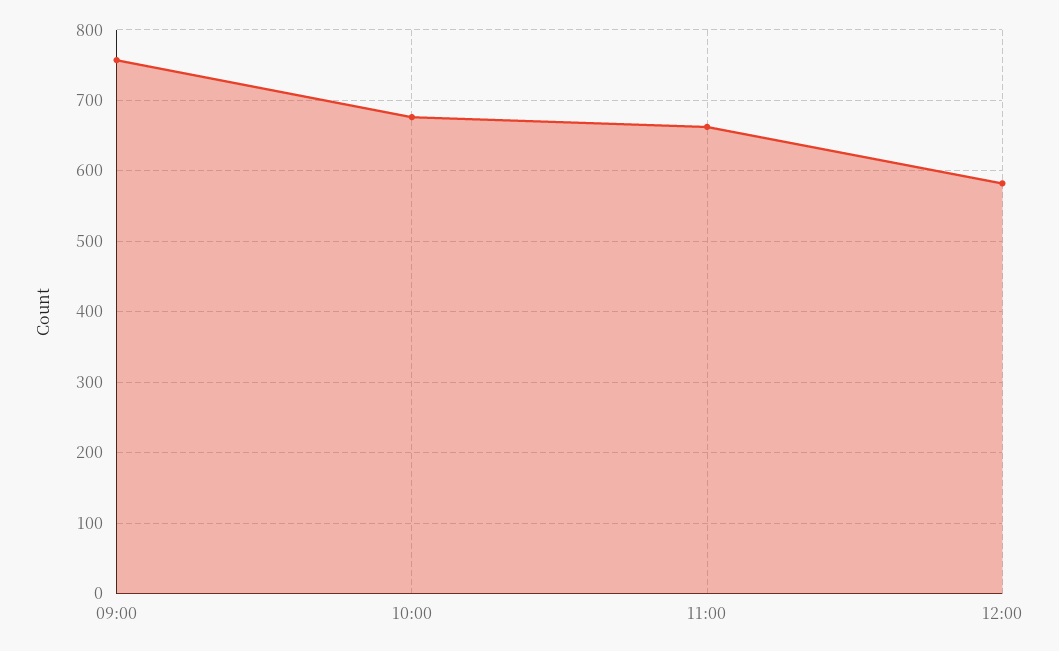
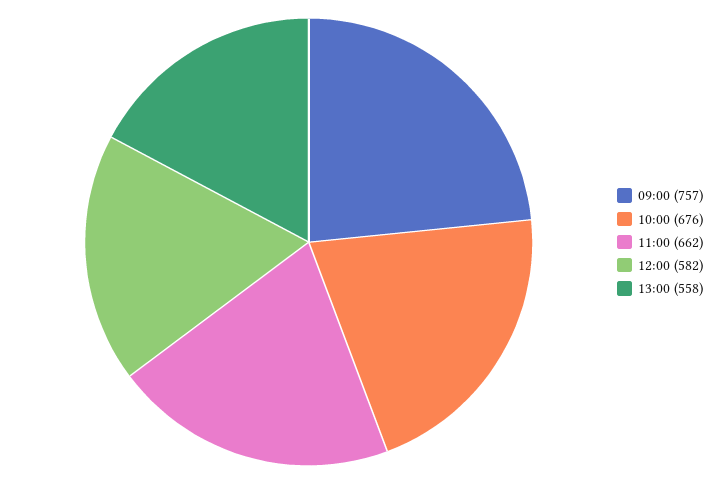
13:00: none -> 558

